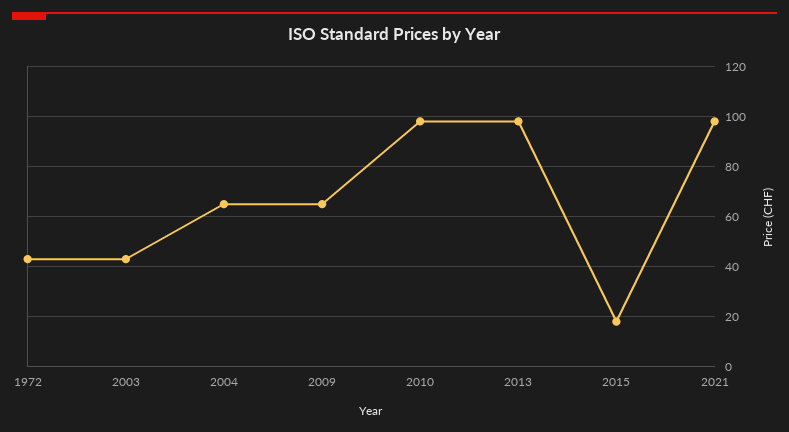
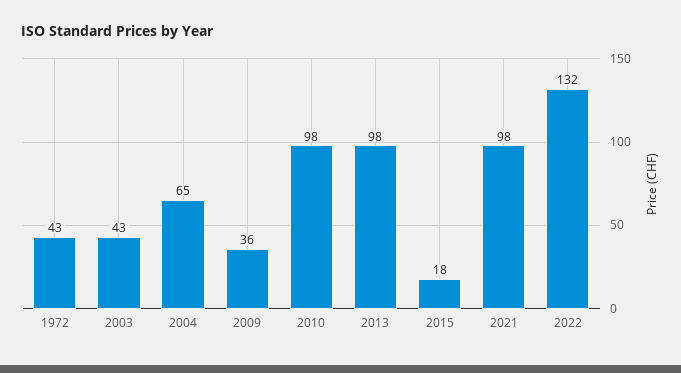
2009: 65 -> 36
2022: none -> 132

